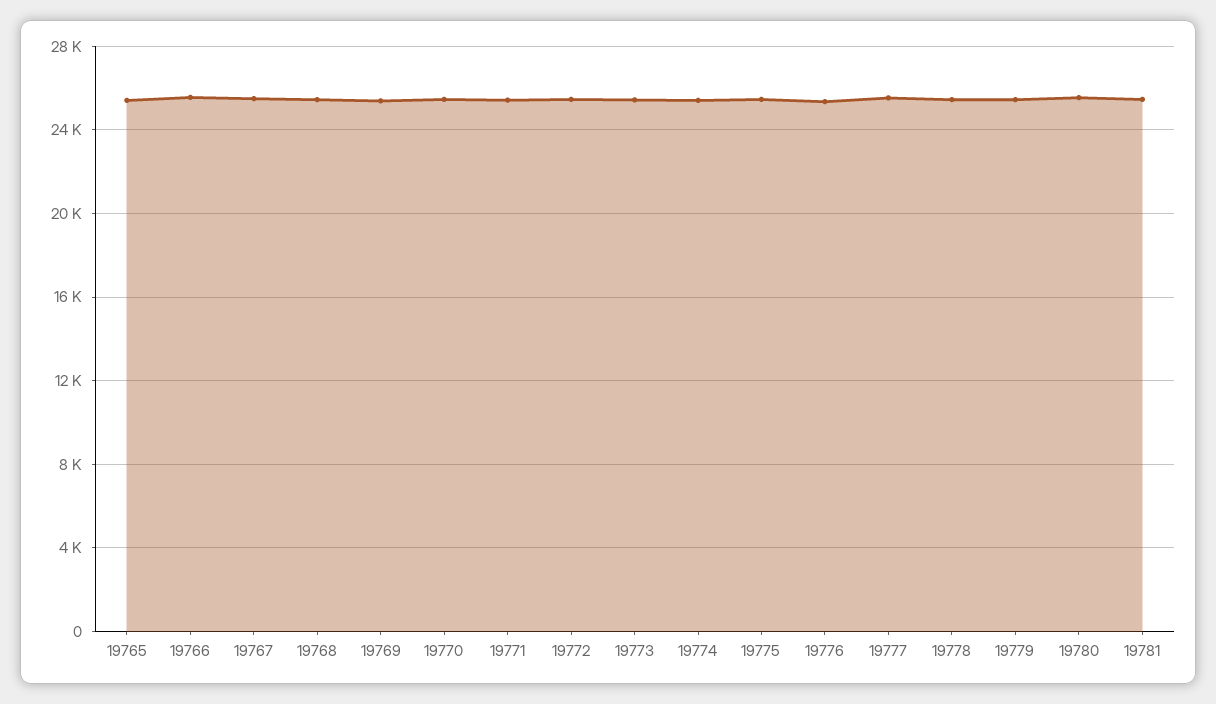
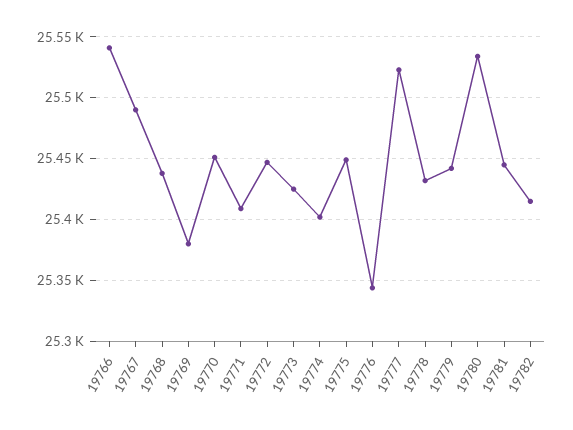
19765: 25500 -> none
19782: none -> 25415

